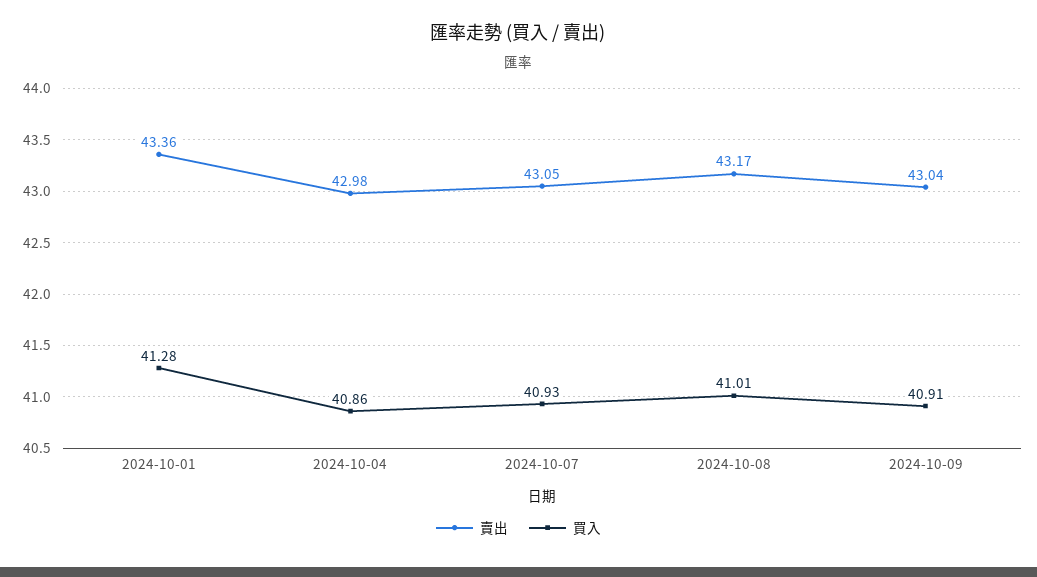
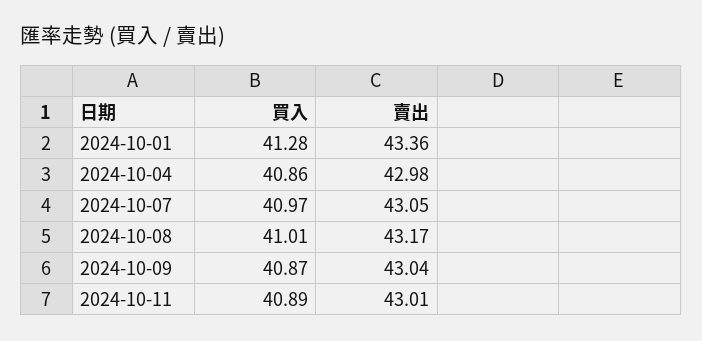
買入, 2024-10-07: 40.93 -> 40.97
買入, 2024-10-09: 40.91 -> 40.87
買入, 2024-10-11: none -> 40.89
賣出, 2024-10-11: none -> 43.01

